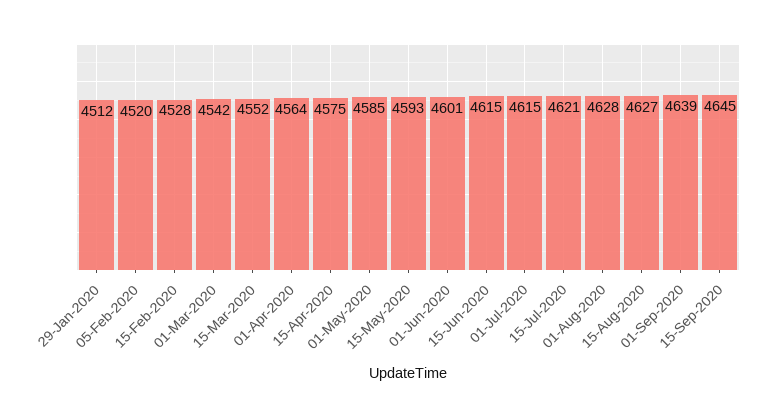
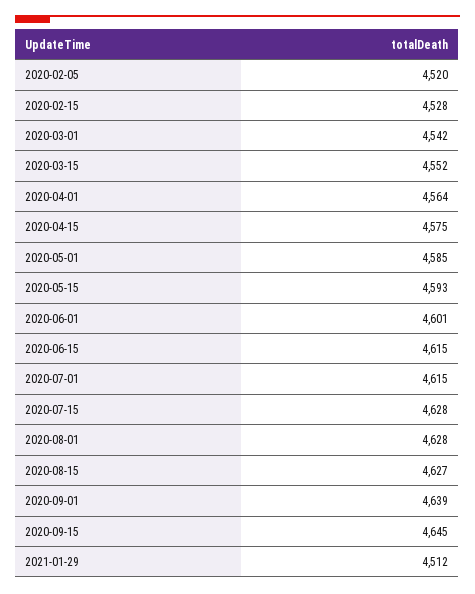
29-Jan-2020: 4512 -> none
15-Jul-2020: 4621 -> 4628
2021-01-29: none -> 4512

